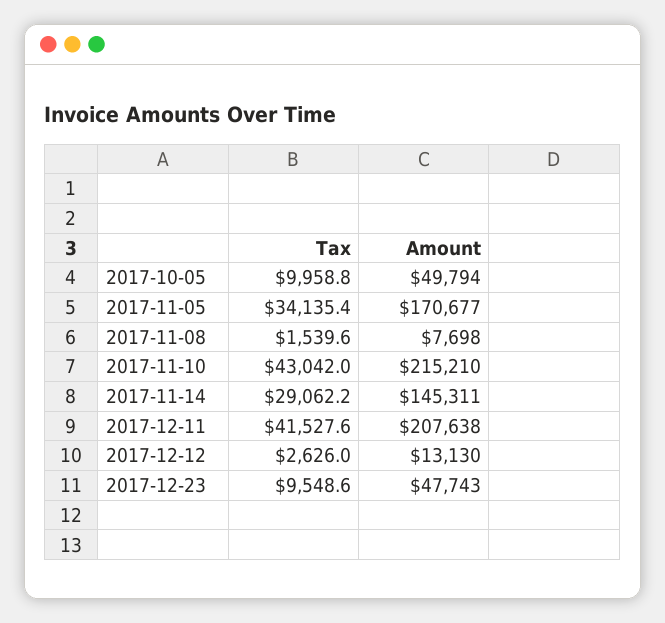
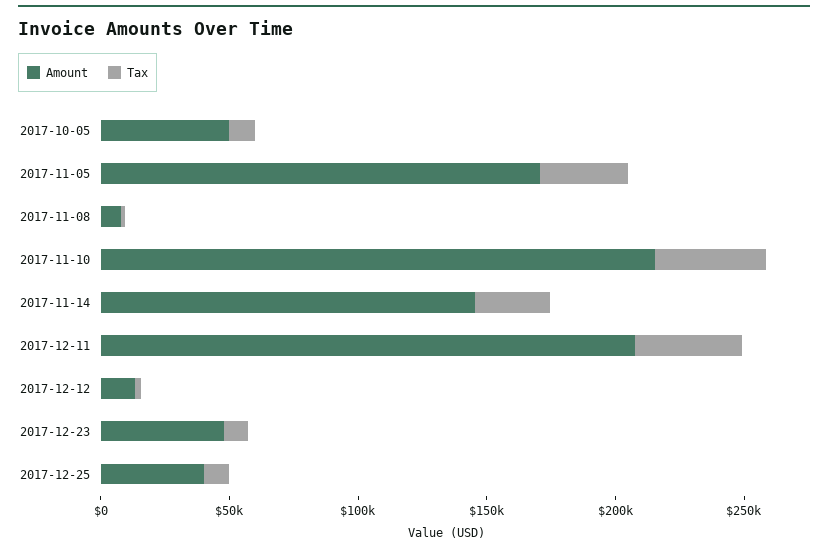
Amount, 2017-12-25: none -> 40000
Tax, 2017-12-25: none -> 10000

